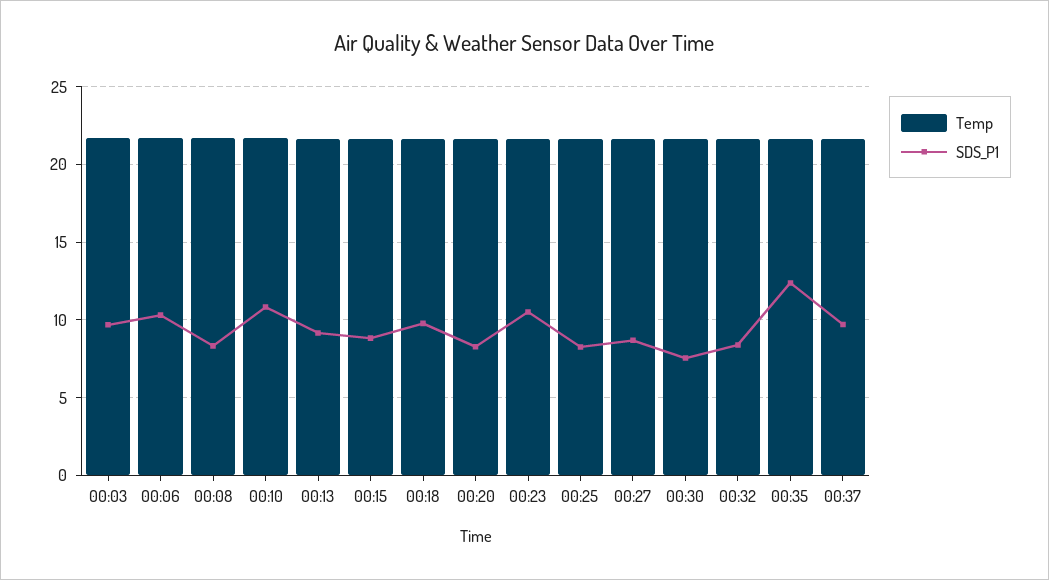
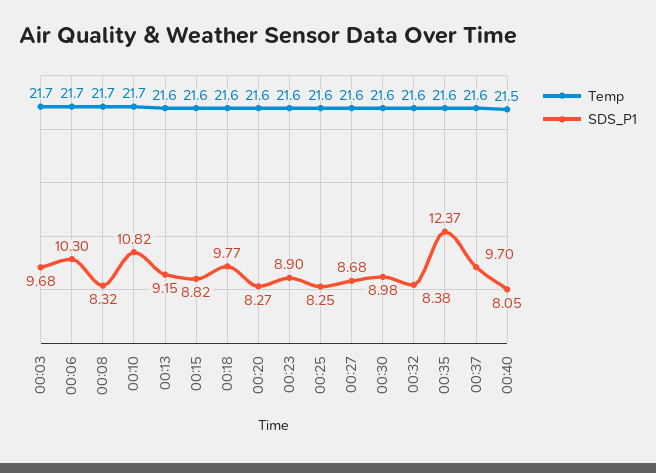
SDS_P1, 00:23: 10.5 -> 8.9
SDS_P1, 00:30: 7.5 -> 8.98
Temp, 00:40: none -> 21.5
SDS_P1, 00:40: none -> 8.05

